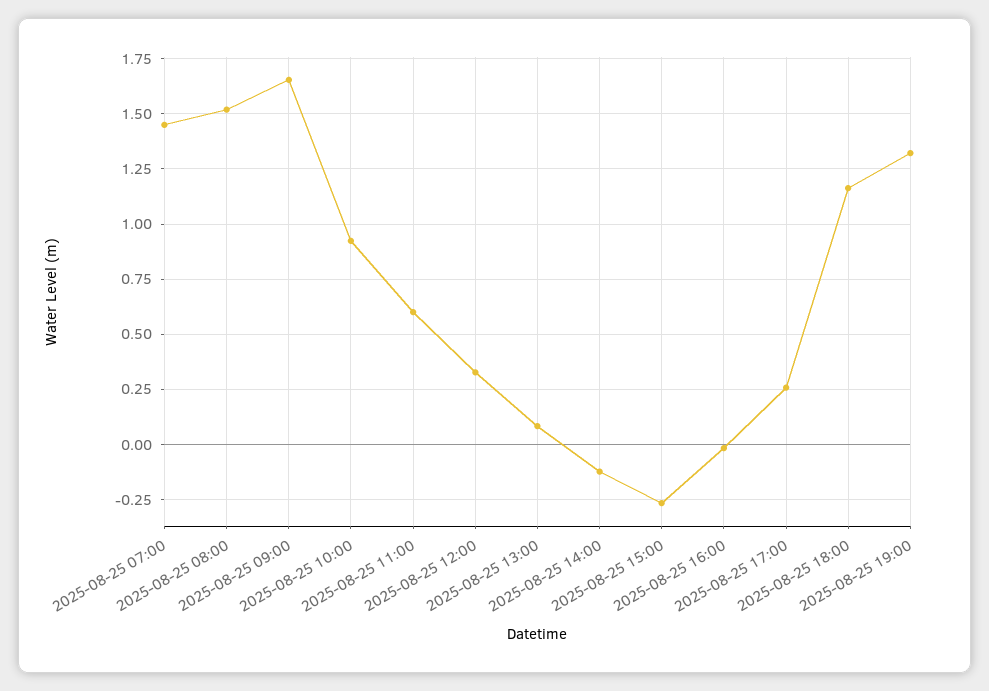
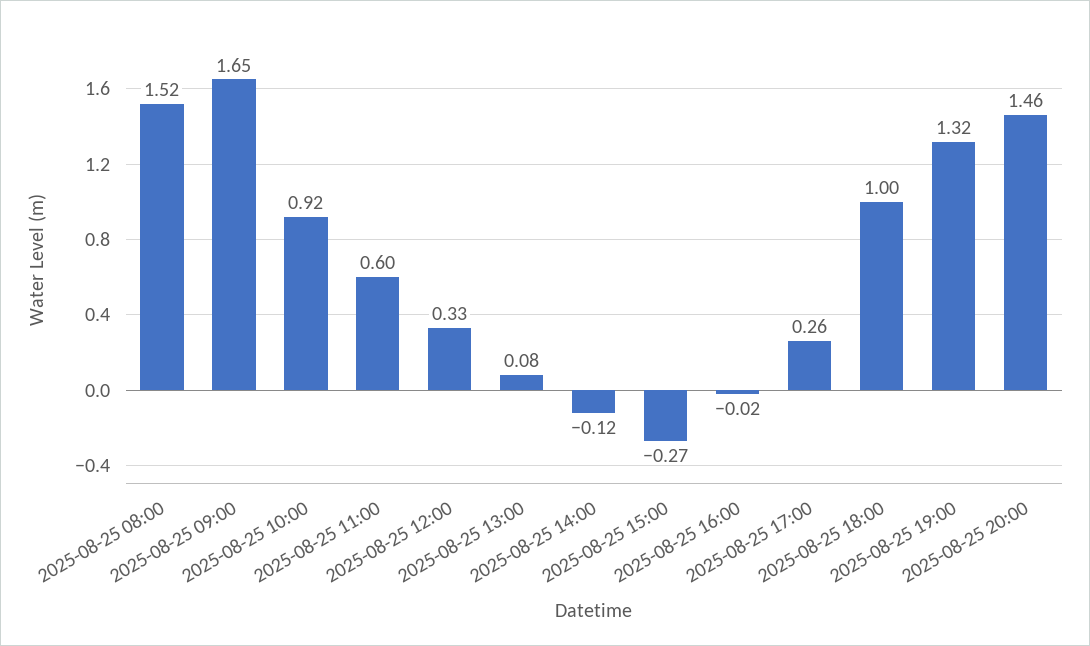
2025-08-25 07:00: 1.45 -> none
2025-08-25 18:00: 1.15 -> 1
2025-08-25 20:00: none -> 1.46

